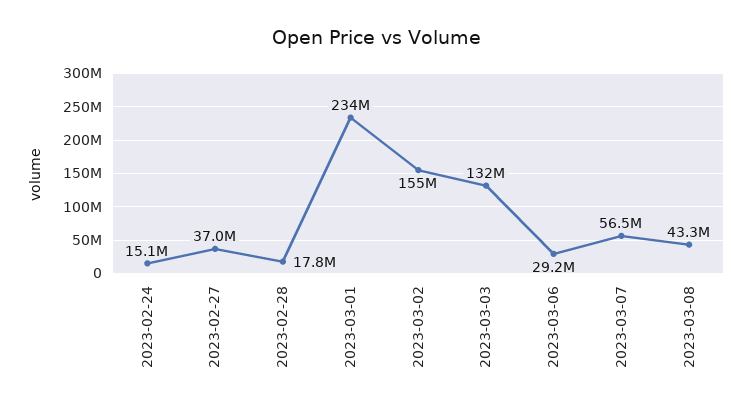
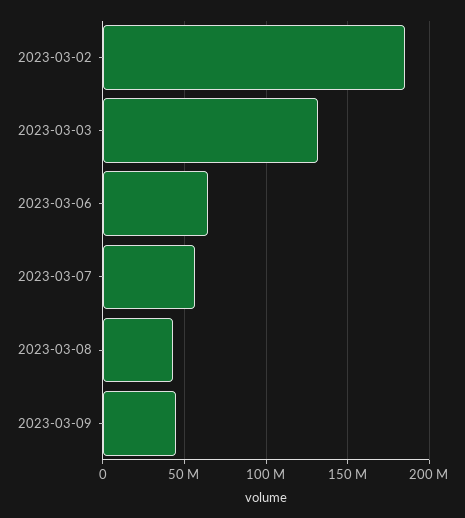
2023-02-24: 15100000 -> none
2023-02-27: 37000000 -> none
2023-02-28: 17800000 -> none
2023-03-01: 234000000 -> none
2023-03-02: 155000000 -> 185000000
2023-03-06: 29200000 -> 65000000
2023-03-09: none -> 45000000

